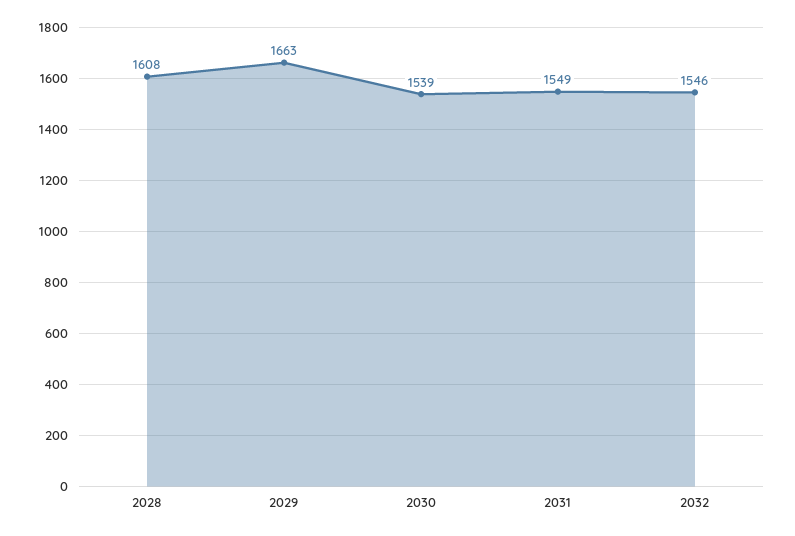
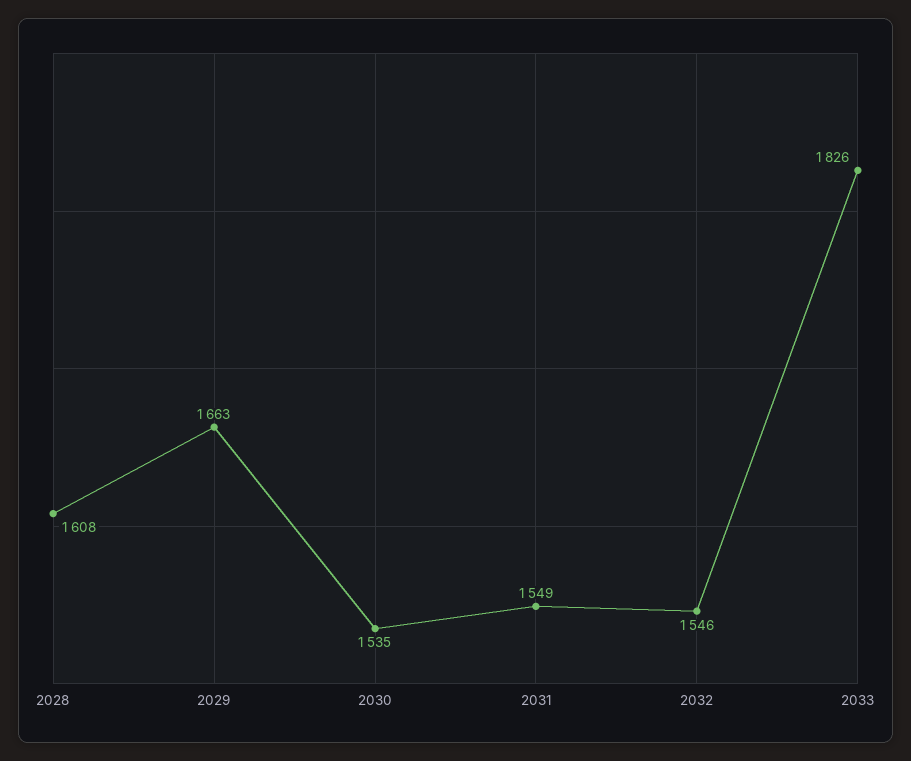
2030: 1539 -> 1535
2033: none -> 1826

